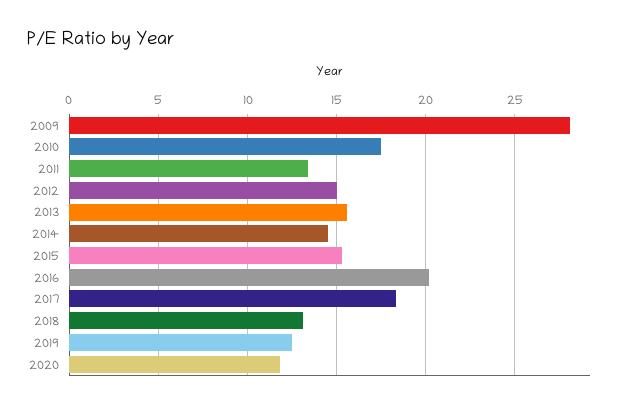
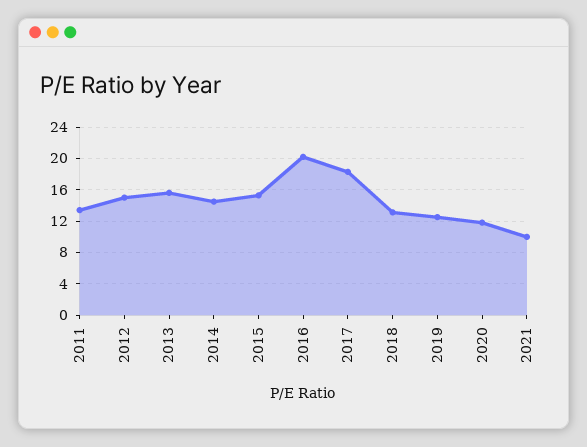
2009: 28 -> none
2010: 17.5 -> none
2021: none -> 10

